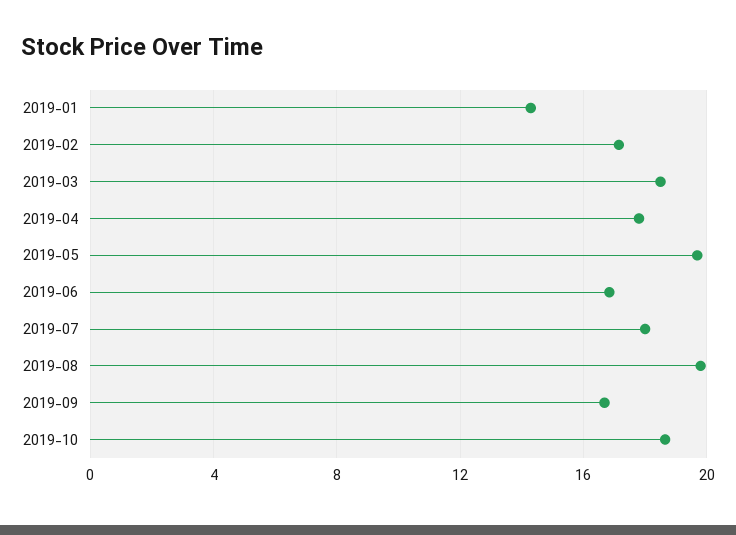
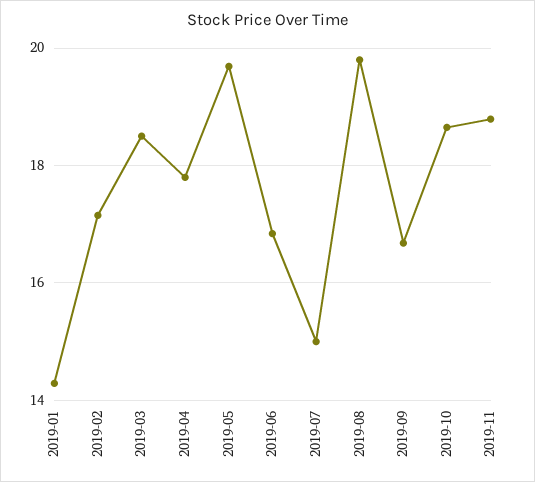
2019-07: 18 -> 15
2019-11: none -> 18.8

